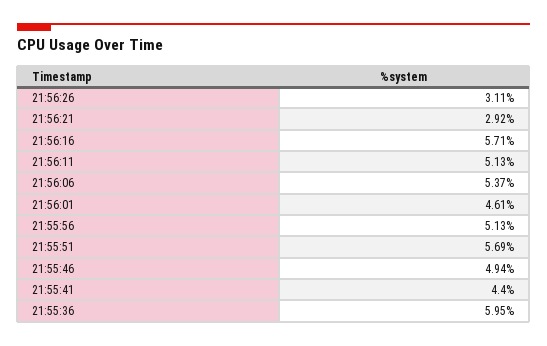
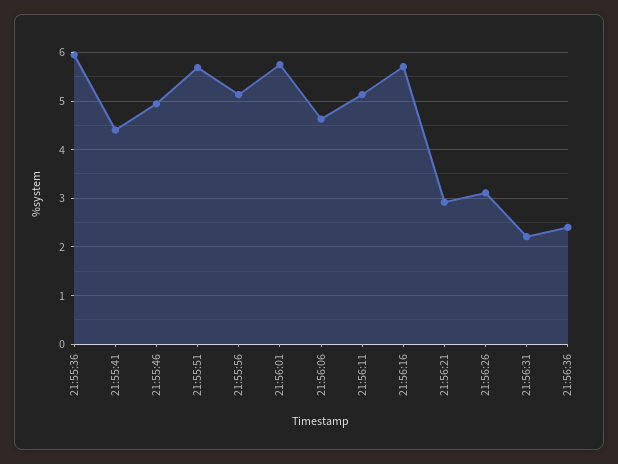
21:56:06: 5.37 -> 4.6
21:56:01: 4.61 -> 5.8
21:56:31: none -> 2.2
21:56:36: none -> 2.4

